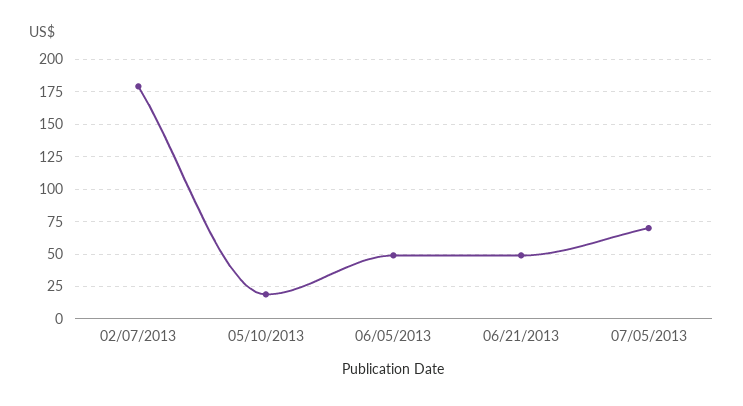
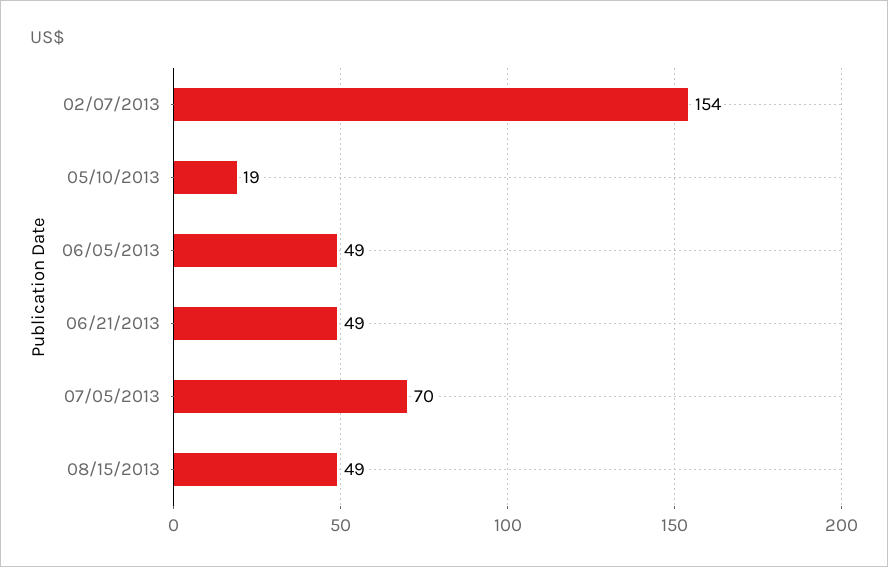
02/07/2013: 180 -> 154
08/15/2013: none -> 49

